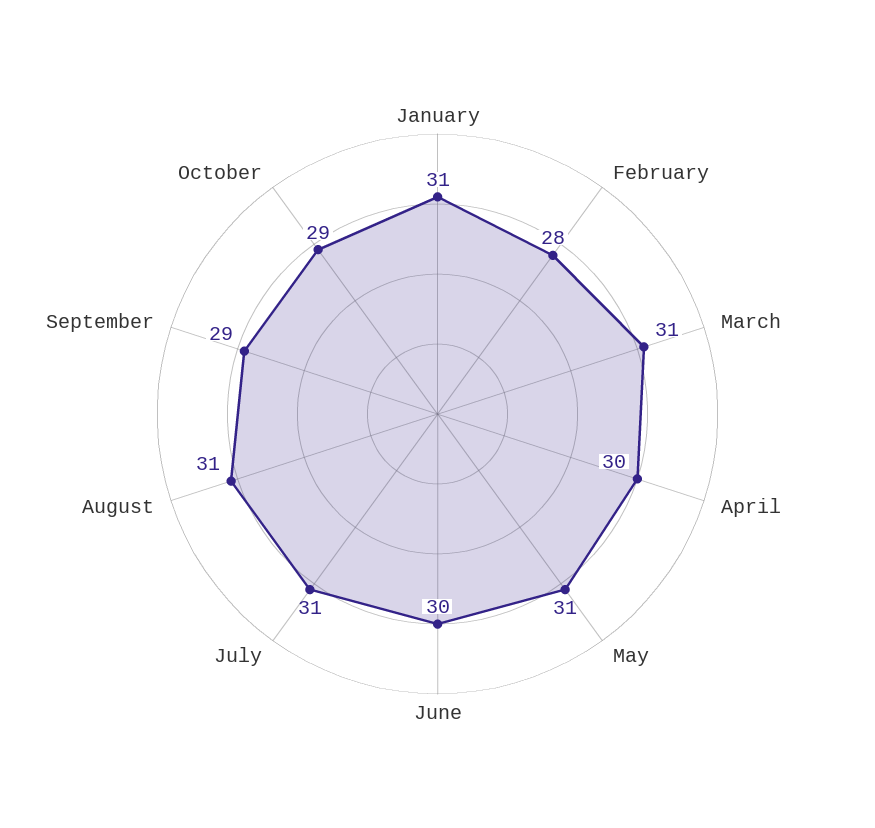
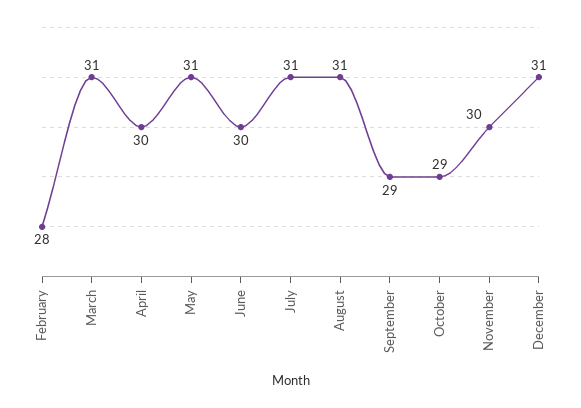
January: 31 -> none
November: none -> 30
December: none -> 31

